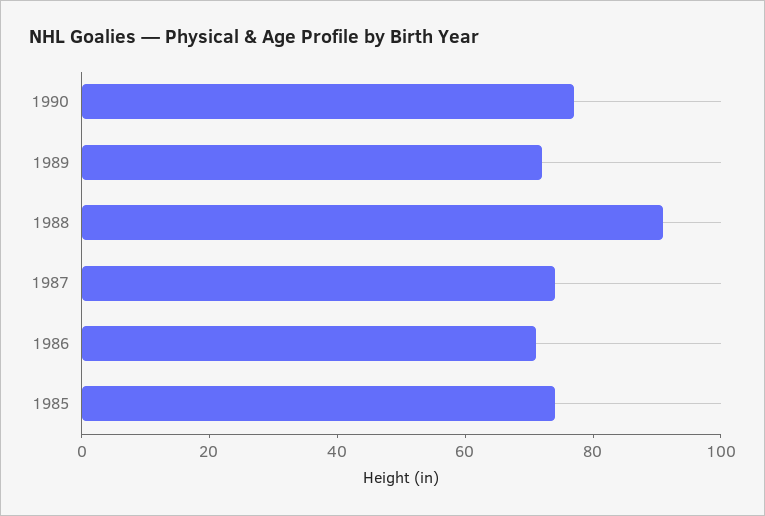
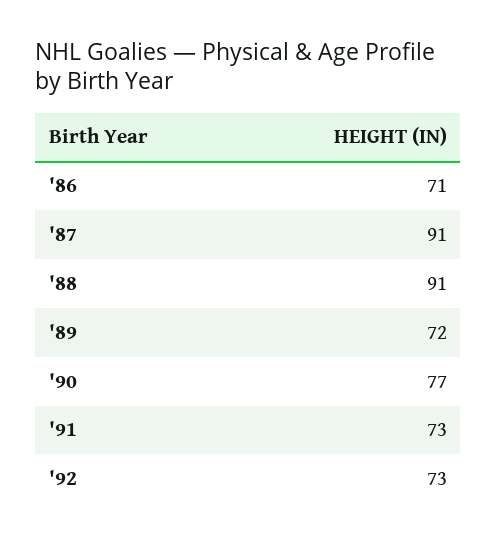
1987: 75 -> 91
1985: 75 -> none
'91: none -> 73
'92: none -> 73

